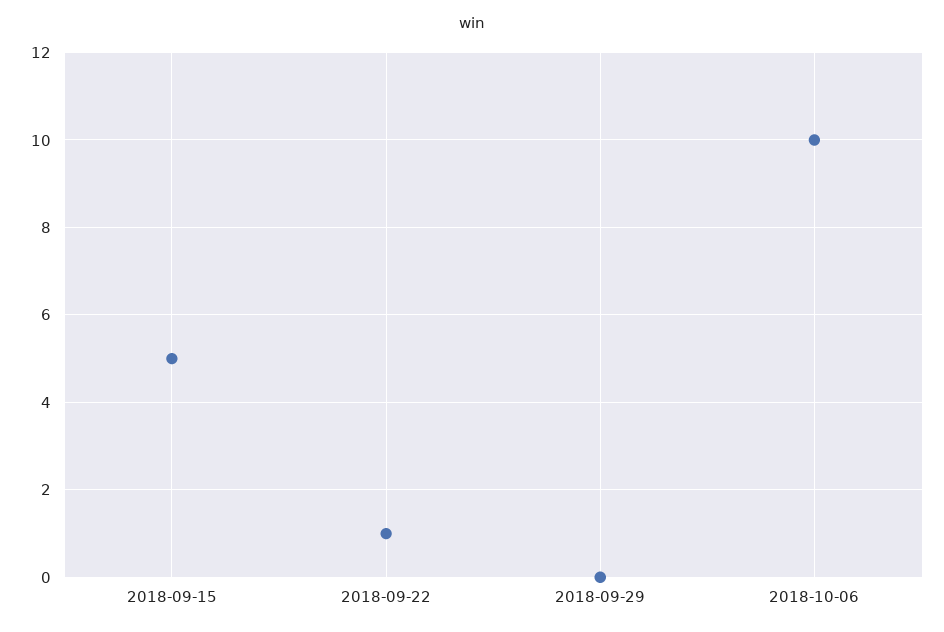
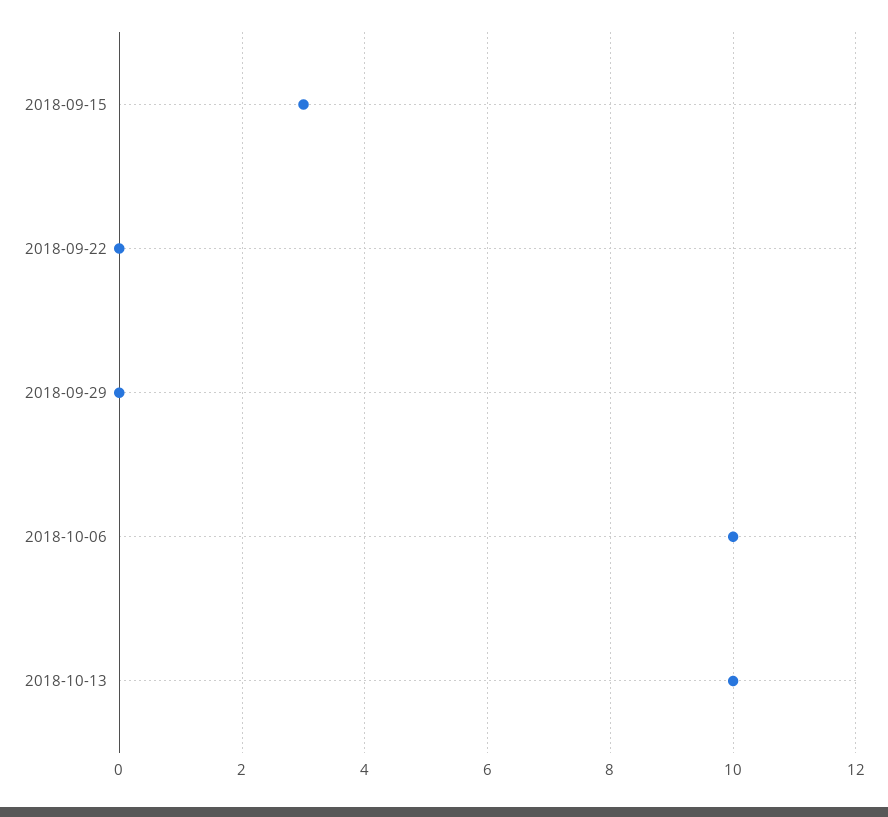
2018-09-15: 5 -> 3
2018-09-22: 1 -> 0
2018-10-13: none -> 10

